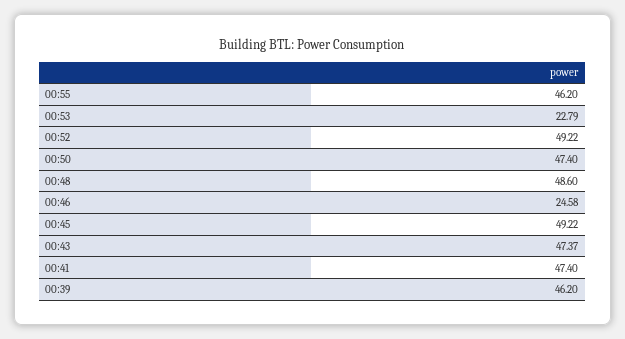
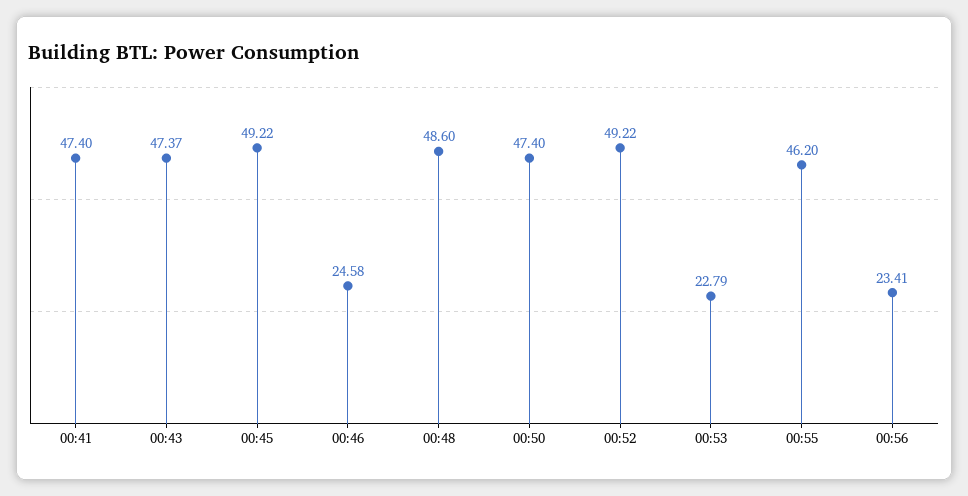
00:39: 46.2 -> none
00:56: none -> 23.41

